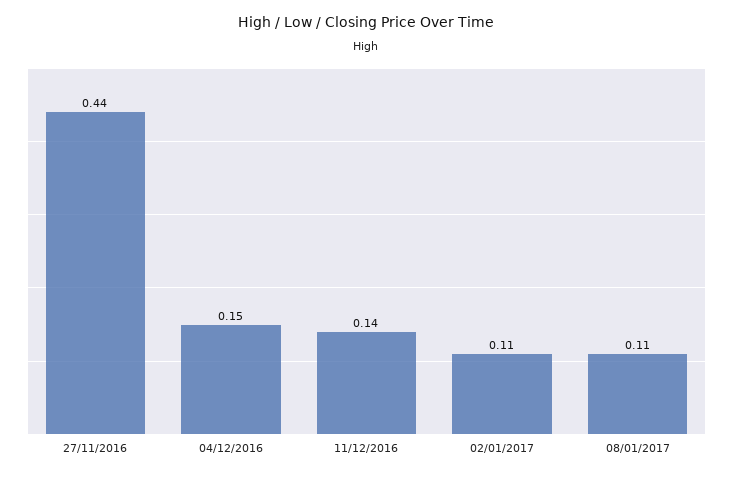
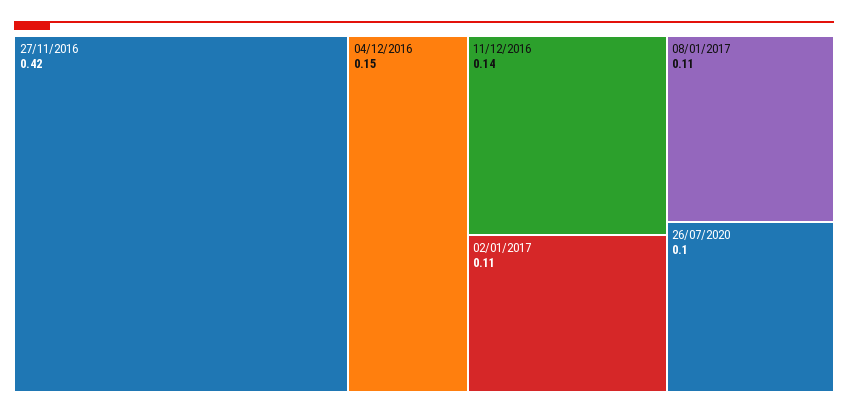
27/11/2016: 0.44 -> 0.42
26/07/2020: none -> 0.1

